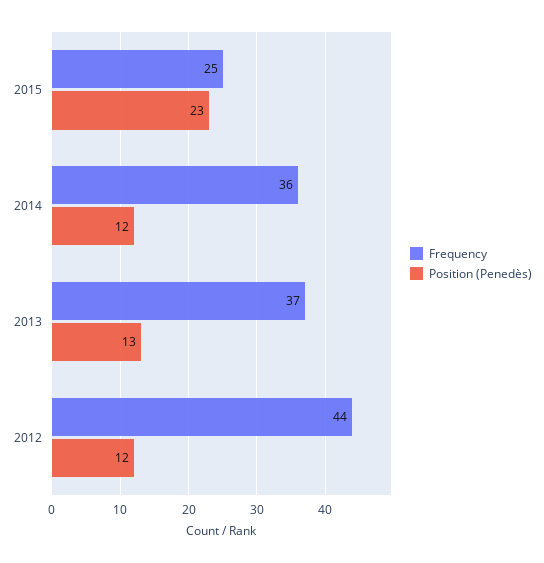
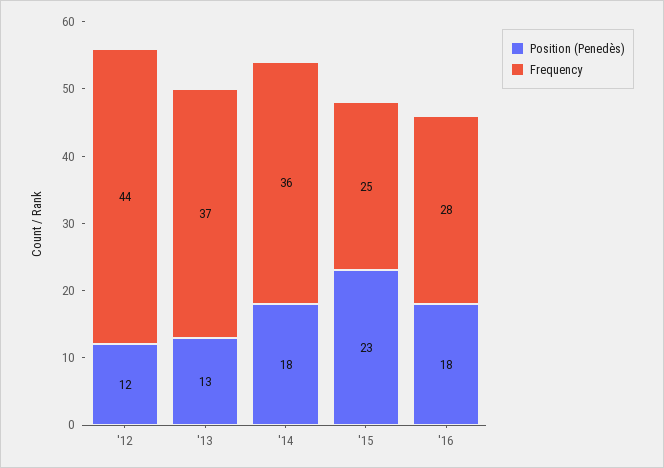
Position (Penedès), 2014: 12 -> 18
Position (Penedès), '16: none -> 18
Frequency, '16: none -> 28

